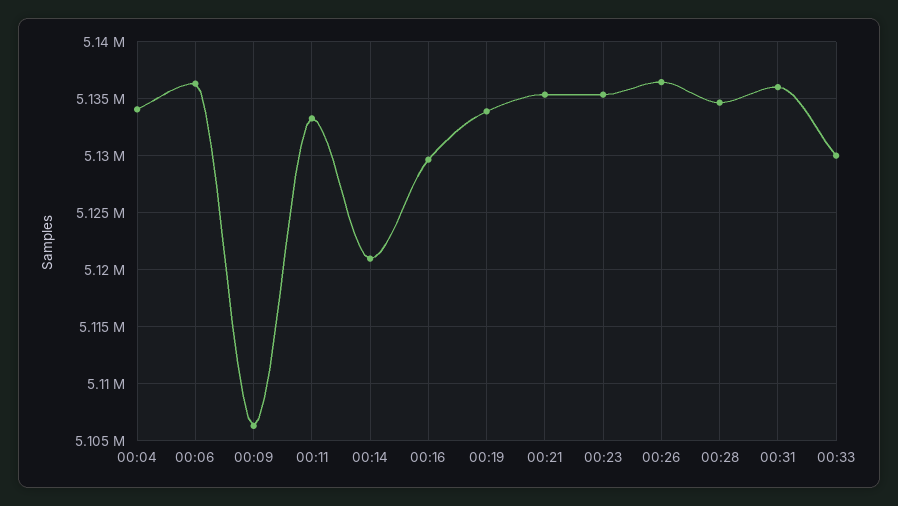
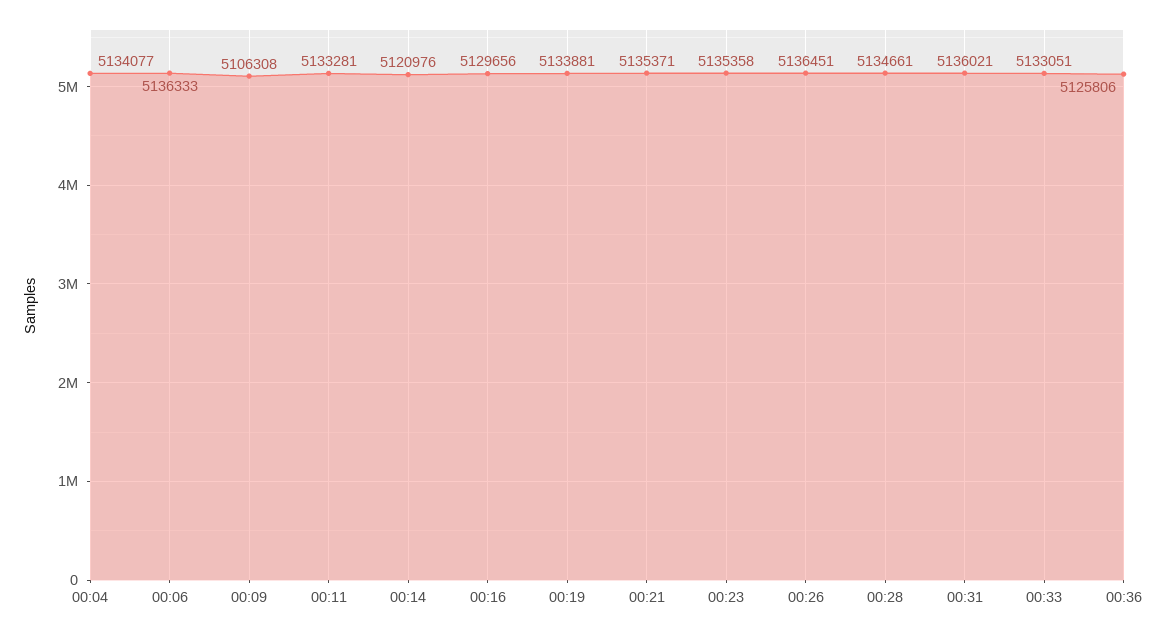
00:33: 5130000 -> 5133051
00:36: none -> 5125806

